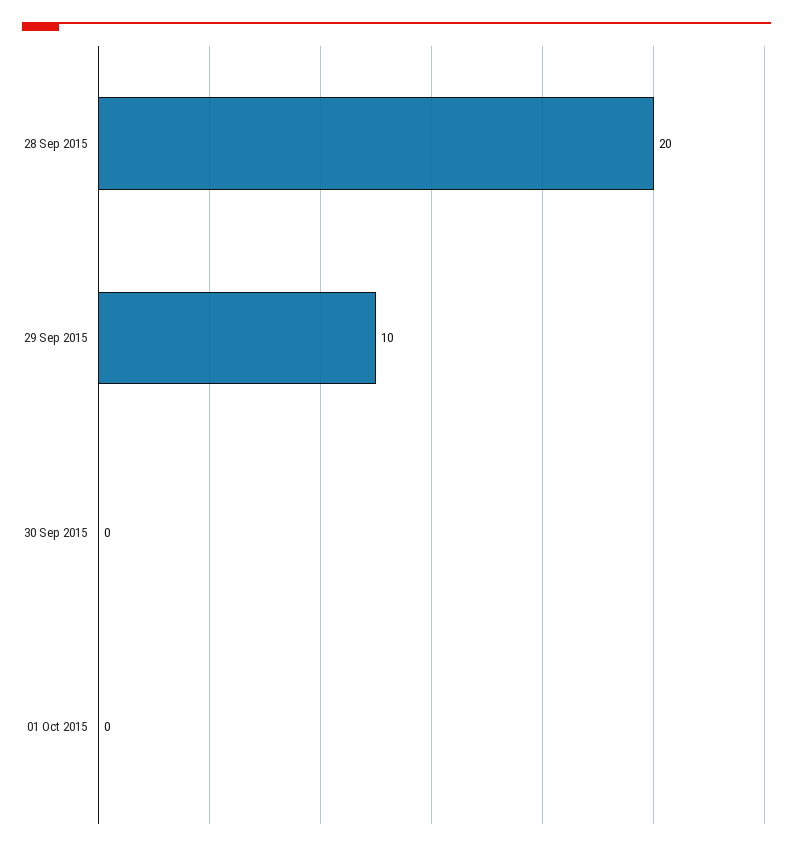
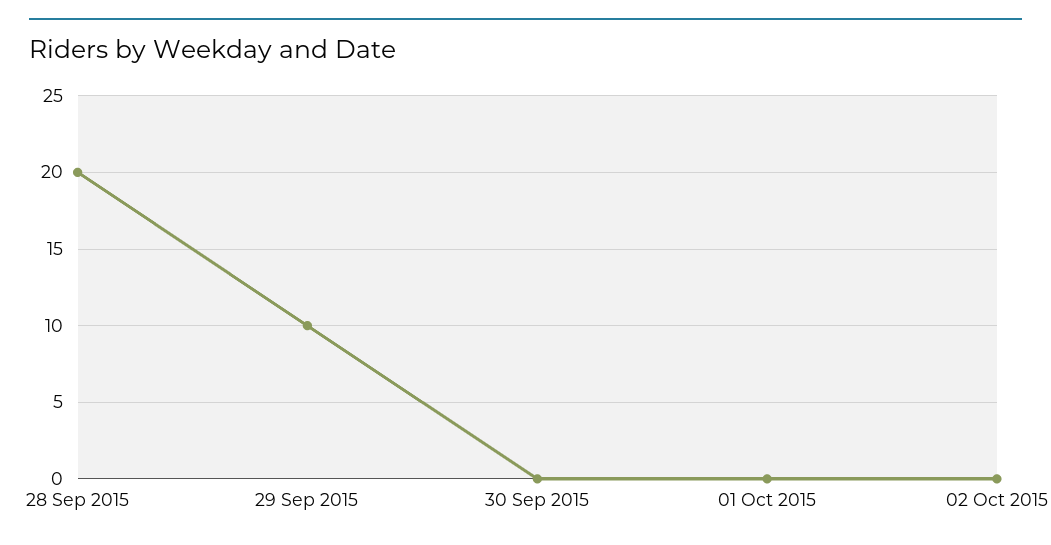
02 Oct 2015: none -> 0

